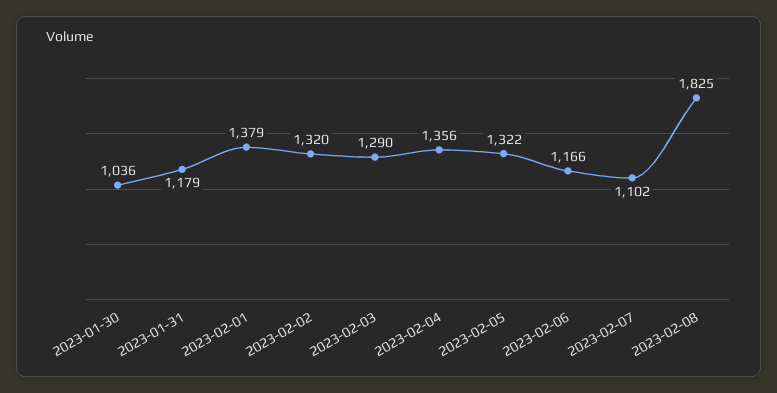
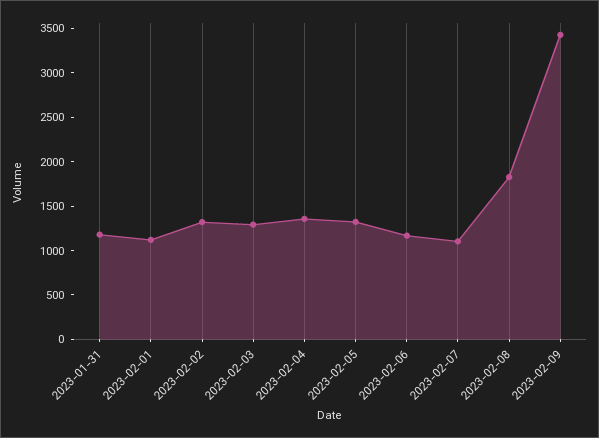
2023-01-30: 1036 -> none
2023-02-01: 1379 -> 1100
2023-02-09: none -> 3400

